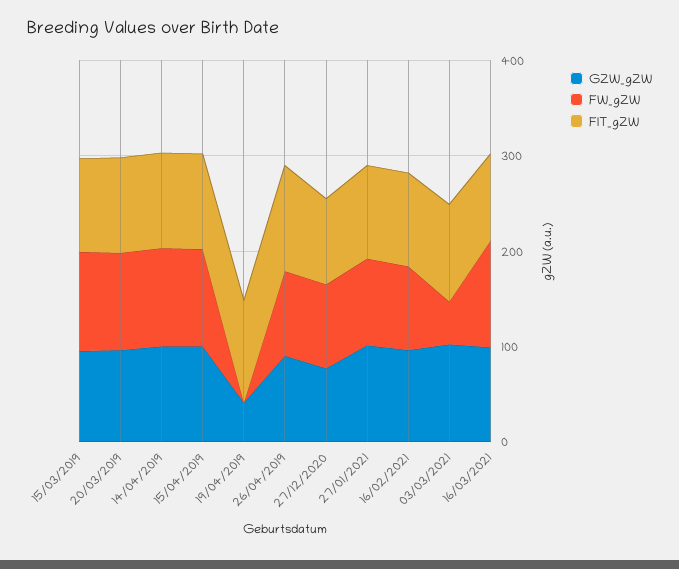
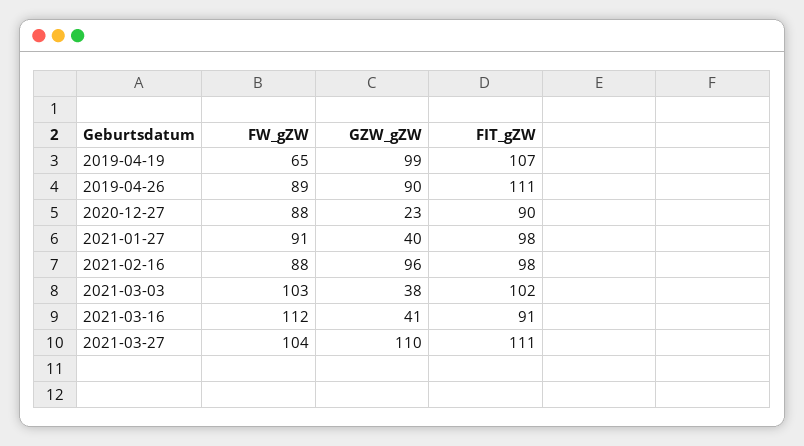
GZW_gZW, 15/03/2019: 100 -> none
FW_gZW, 15/03/2019: 100 -> none
FIT_gZW, 15/03/2019: 100 -> none
GZW_gZW, 20/03/2019: 100 -> none
FW_gZW, 20/03/2019: 100 -> none
FIT_gZW, 20/03/2019: 100 -> none
GZW_gZW, 14/04/2019: 100 -> none
FW_gZW, 14/04/2019: 100 -> none
FIT_gZW, 14/04/2019: 100 -> none
GZW_gZW, 15/04/2019: 100 -> none
FW_gZW, 15/04/2019: 100 -> none
FIT_gZW, 15/04/2019: 100 -> none
GZW_gZW, 19/04/2019: 40 -> 99
FW_gZW, 19/04/2019: 0 -> 65
GZW_gZW, 27/12/2020: 80 -> 23
GZW_gZW, 27/01/2021: 100 -> 40
GZW_gZW, 03/03/2021: 100 -> 38
FW_gZW, 03/03/2021: 40 -> 103
GZW_gZW, 16/03/2021: 100 -> 41
FW_gZW, 2021-03-27: none -> 104
GZW_gZW, 2021-03-27: none -> 110
FIT_gZW, 2021-03-27: none -> 111

